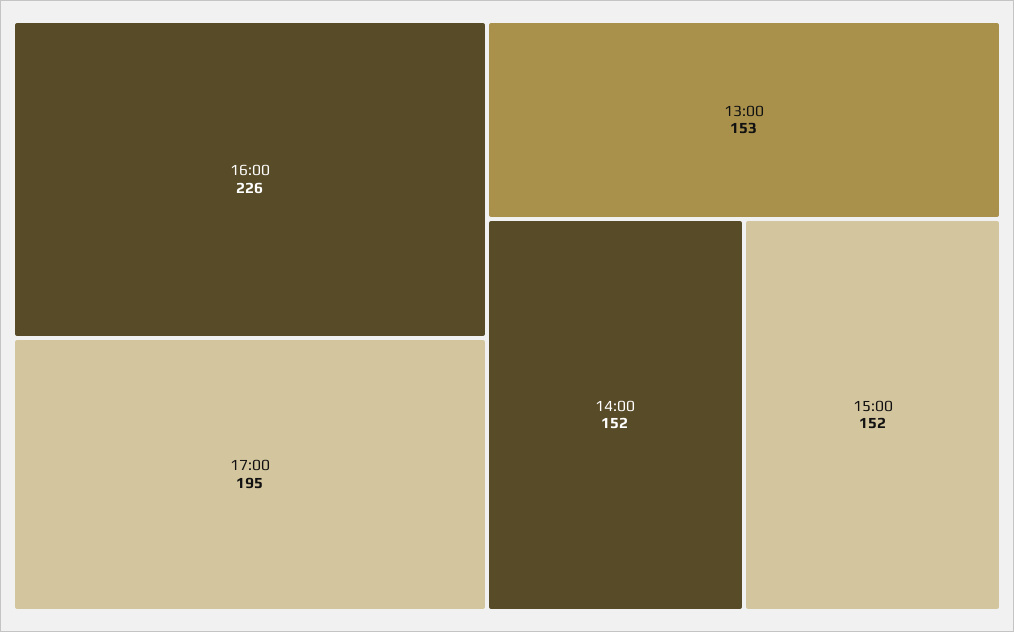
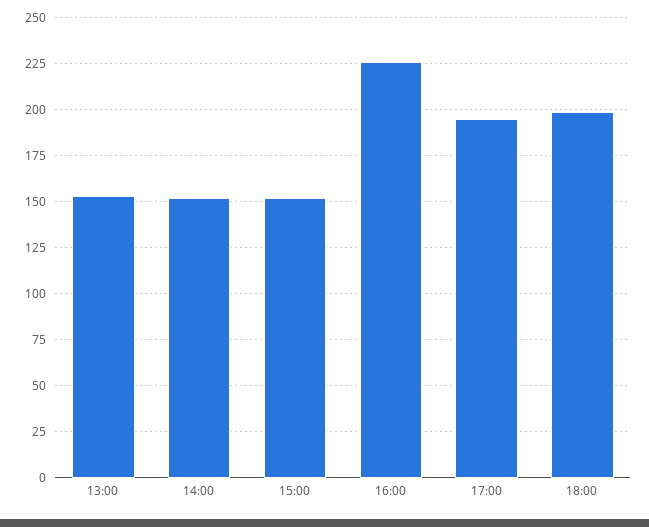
18:00: none -> 200

